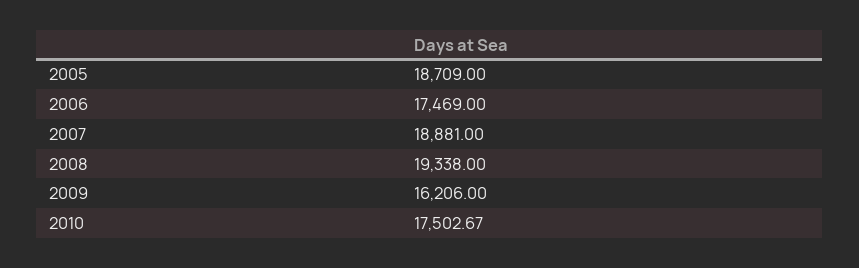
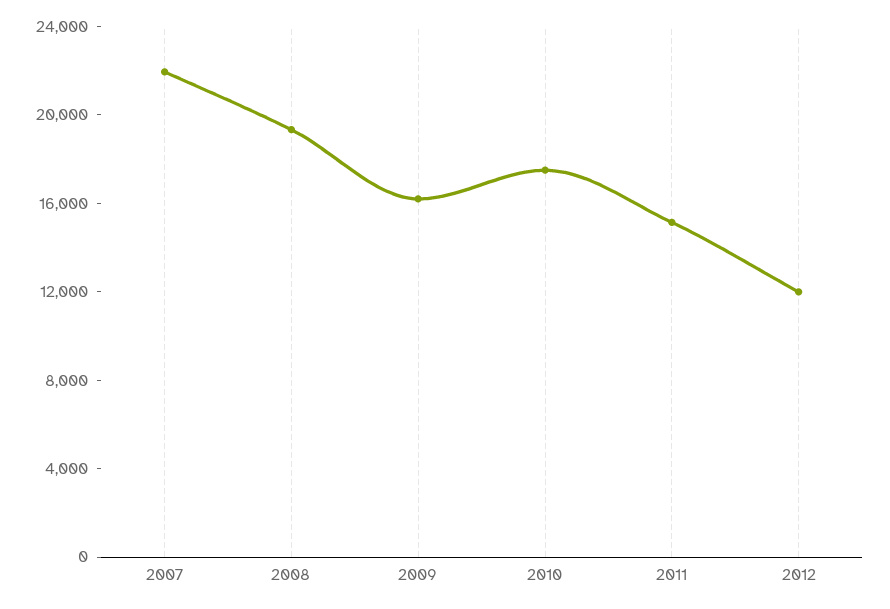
2005: 18709 -> none
2006: 17469 -> none
2007: 18881 -> 22000
2011: none -> 15000
2012: none -> 12000

